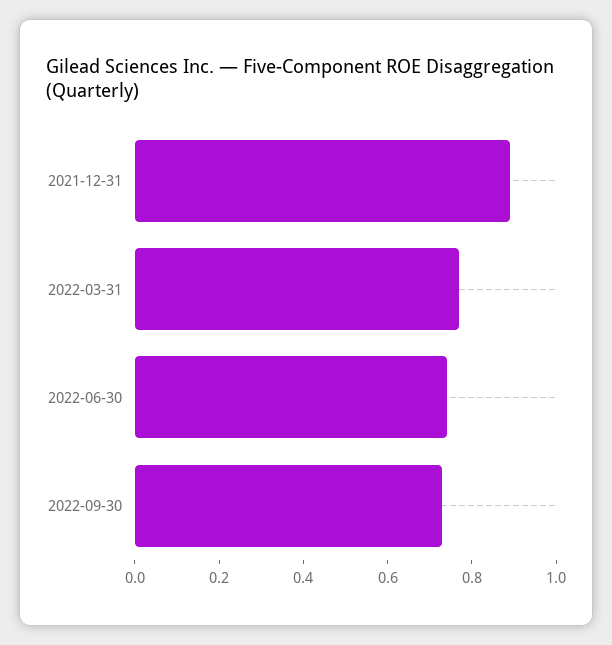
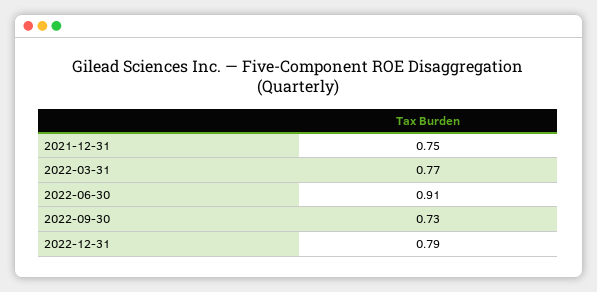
2021-12-31: 0.9 -> 0.75
2022-06-30: 0.75 -> 0.91
2022-12-31: none -> 0.79

